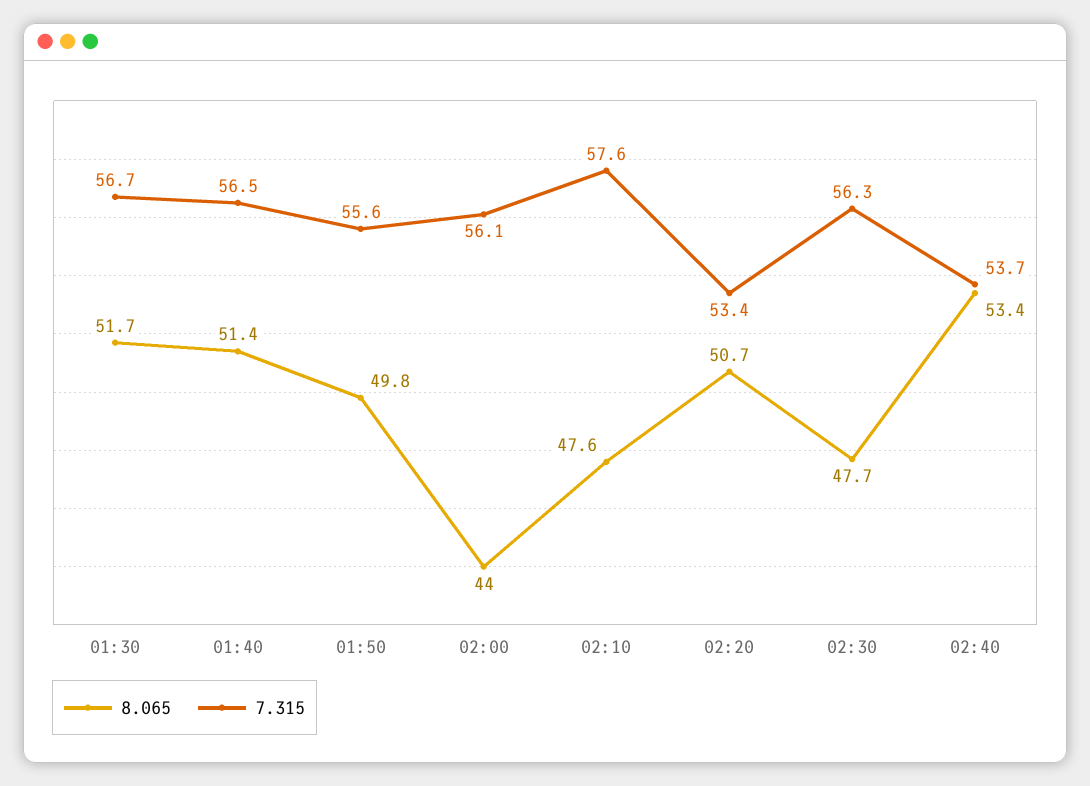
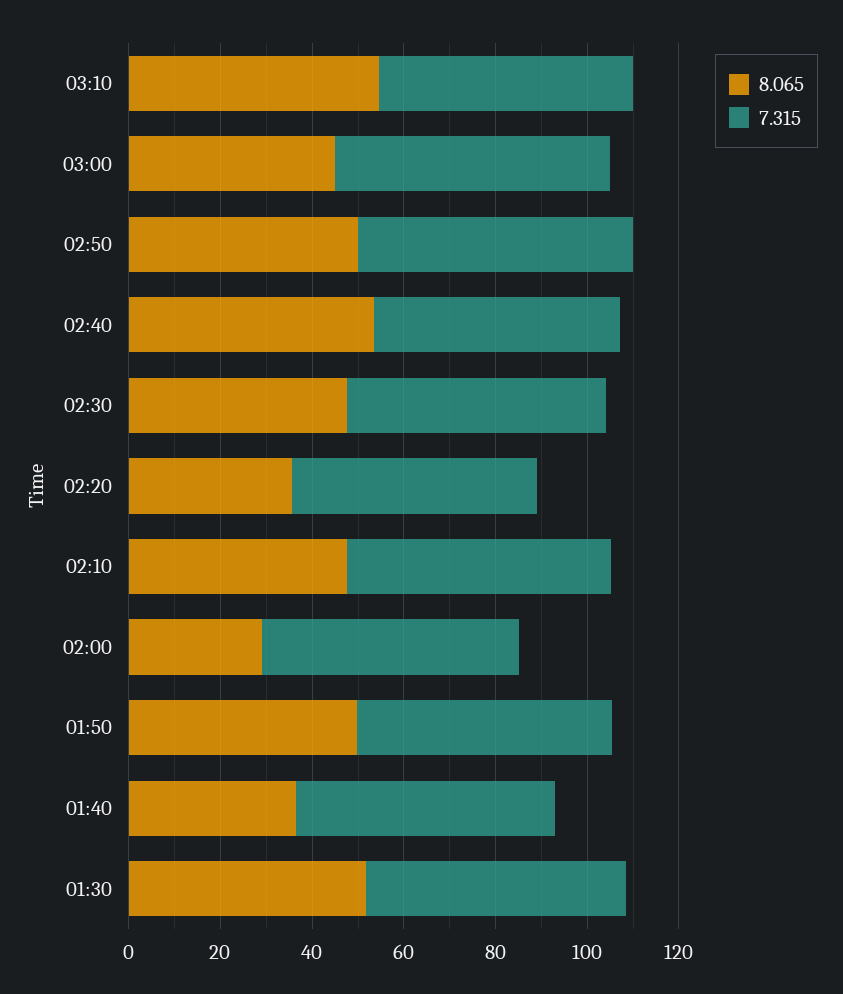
8.065, 01:40: 51.4 -> 35
8.065, 02:00: 44 -> 30
8.065, 02:20: 50.7 -> 35
8.065, 03:10: none -> 55
7.315, 03:10: none -> 55
8.065, 03:00: none -> 45
7.315, 03:00: none -> 60
8.065, 02:50: none -> 50
7.315, 02:50: none -> 60

